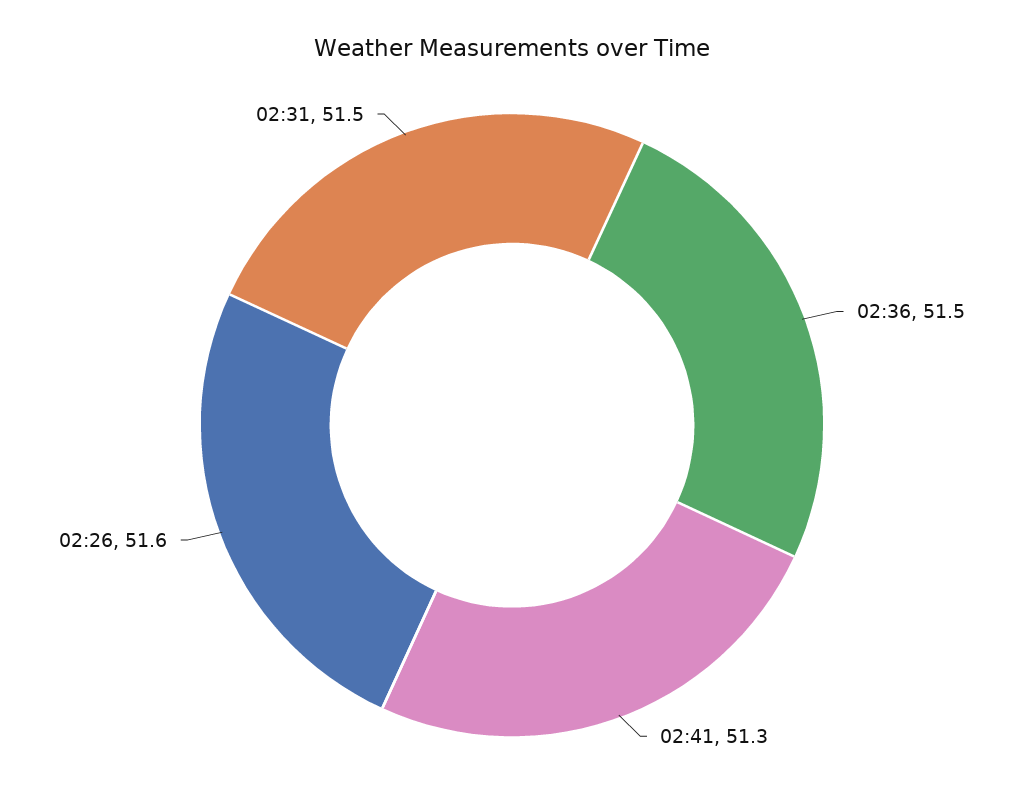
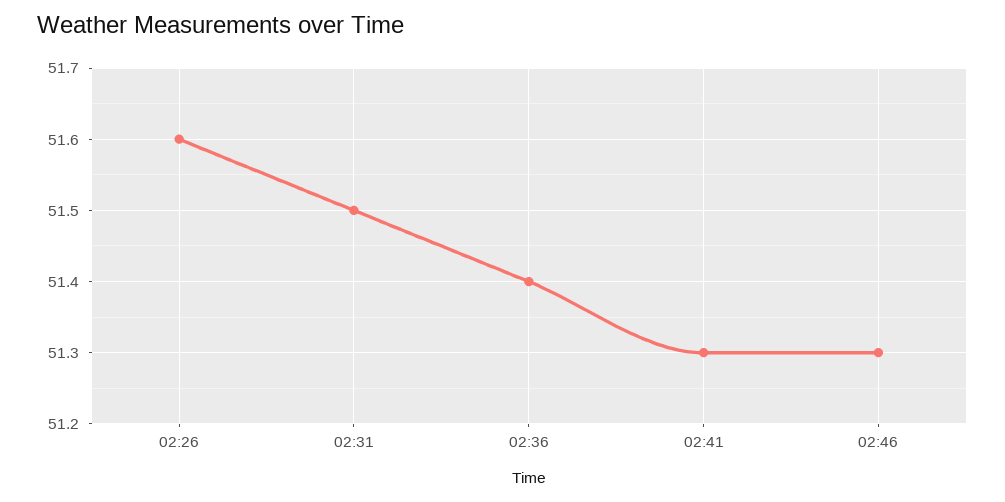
02:36: 51.5 -> 51.4
02:46: none -> 51.3

